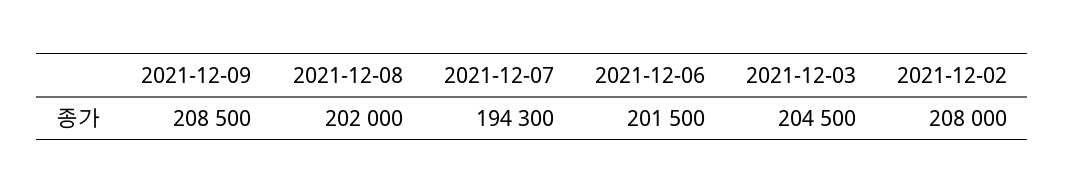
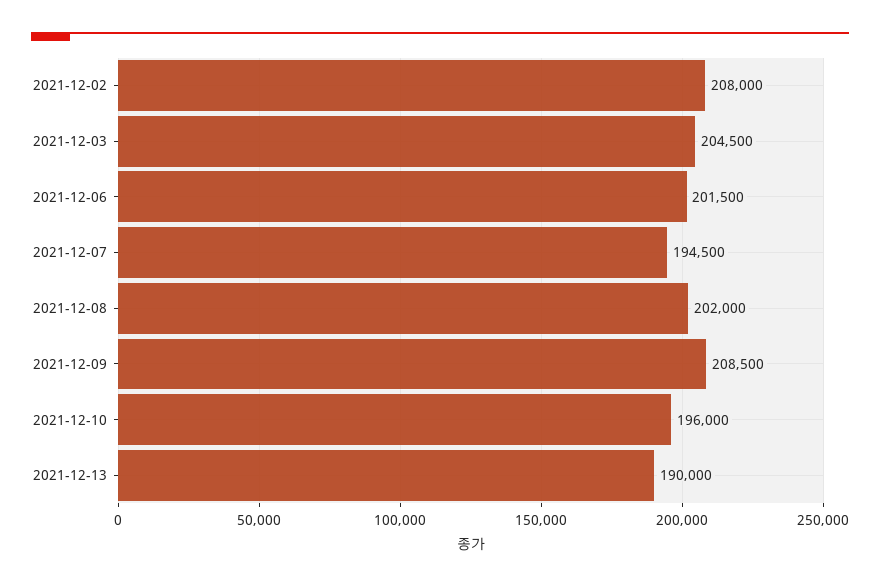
2021-12-07: 194300 -> 194500
2021-12-10: none -> 196000
2021-12-13: none -> 190000

